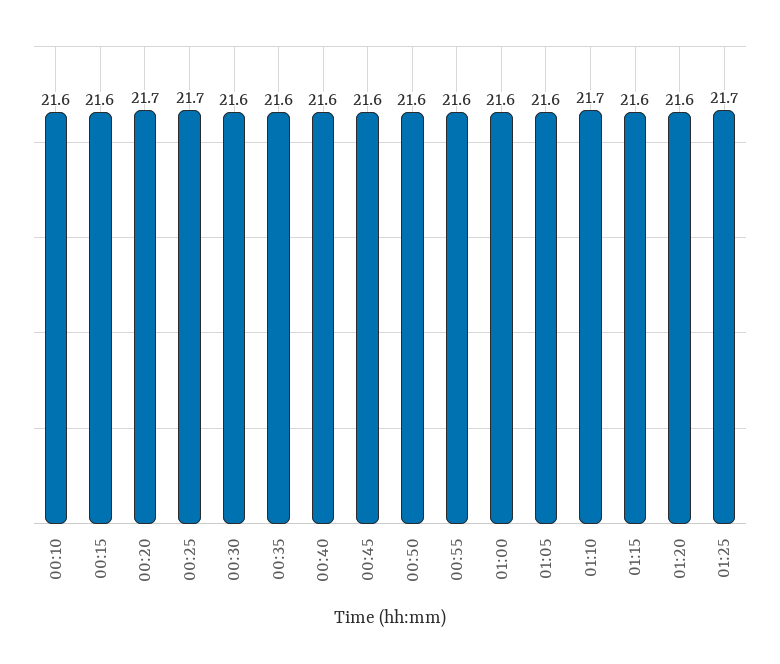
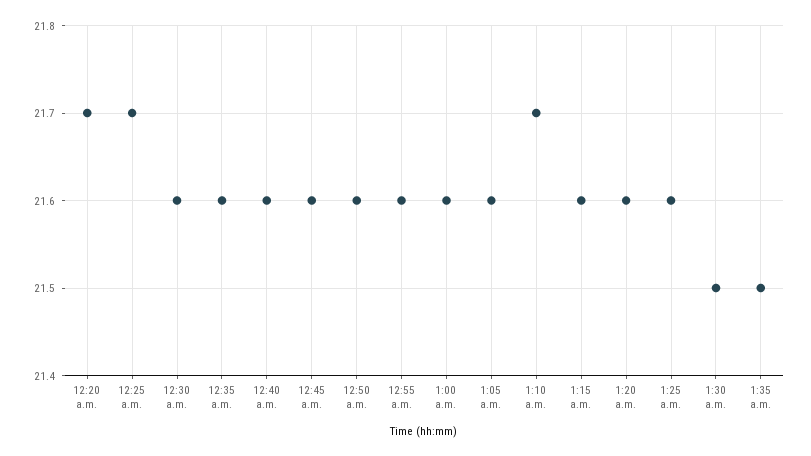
00:10: 21.6 -> none
00:15: 21.6 -> none
01:25: 21.7 -> 21.6
1:30 a.m.: none -> 21.5
1:35 a.m.: none -> 21.5

